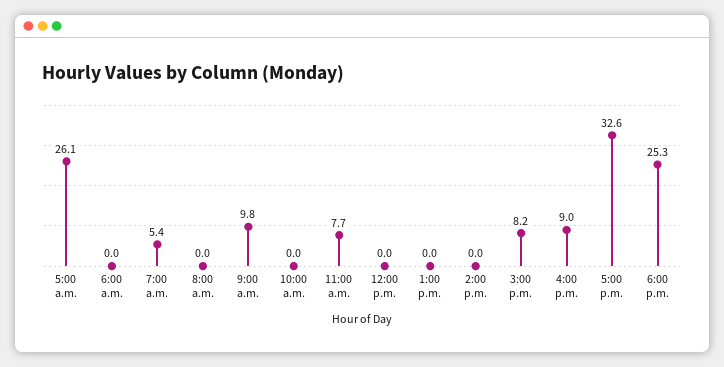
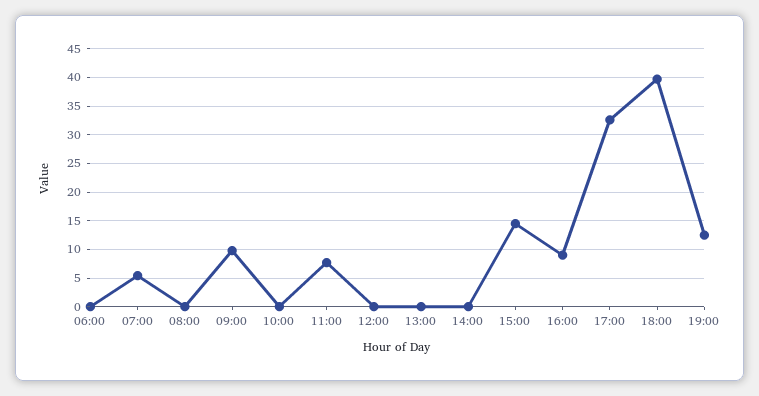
5:00 a.m.: 26.1 -> none
3:00 p.m.: 8.2 -> 15
6:00 p.m.: 25.3 -> 40
19:00: none -> 12.5

